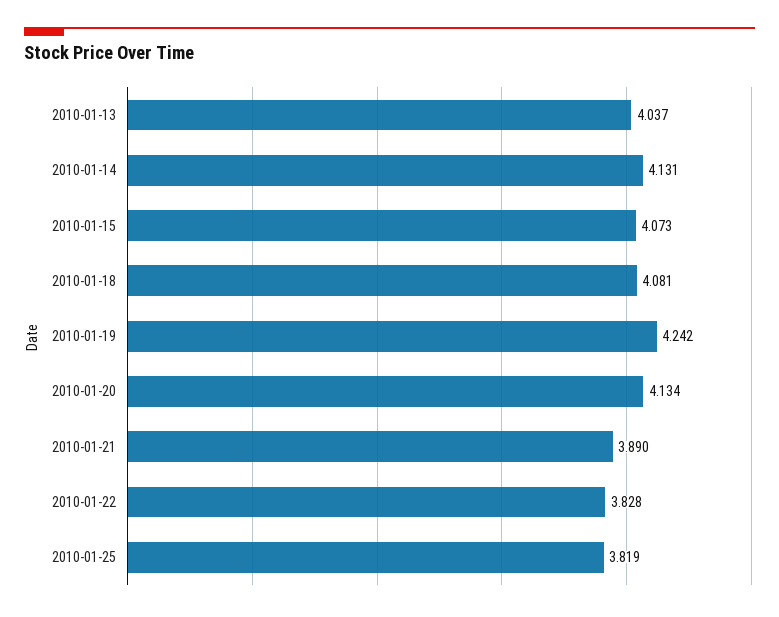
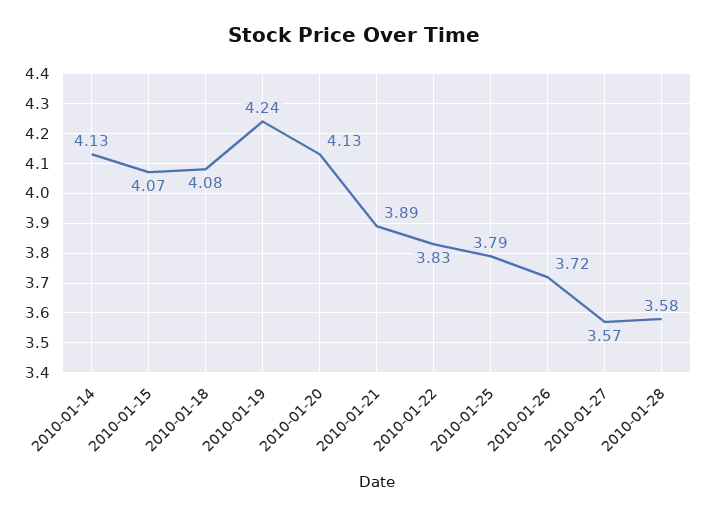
2010-01-13: 4.037 -> none
2010-01-25: 3.819 -> 3.79
2010-01-26: none -> 3.72
2010-01-27: none -> 3.57
2010-01-28: none -> 3.58

